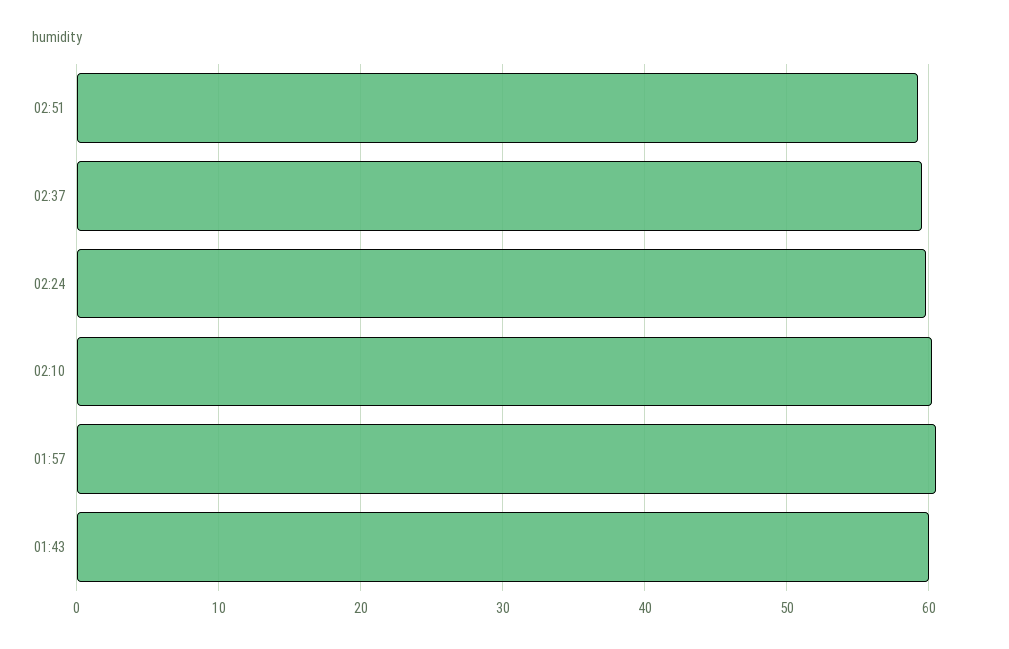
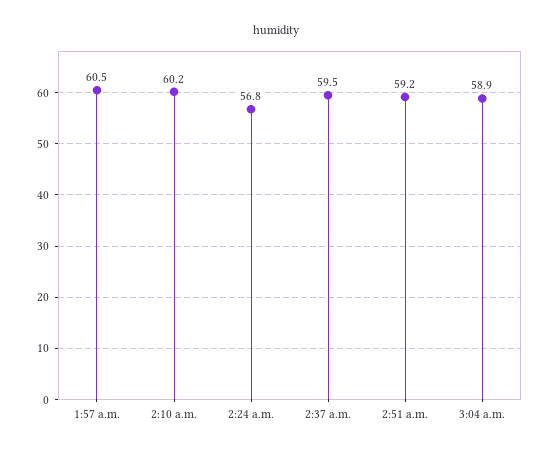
02:24: 60 -> 56.8
01:43: 60 -> none
3:04 a.m.: none -> 58.9

